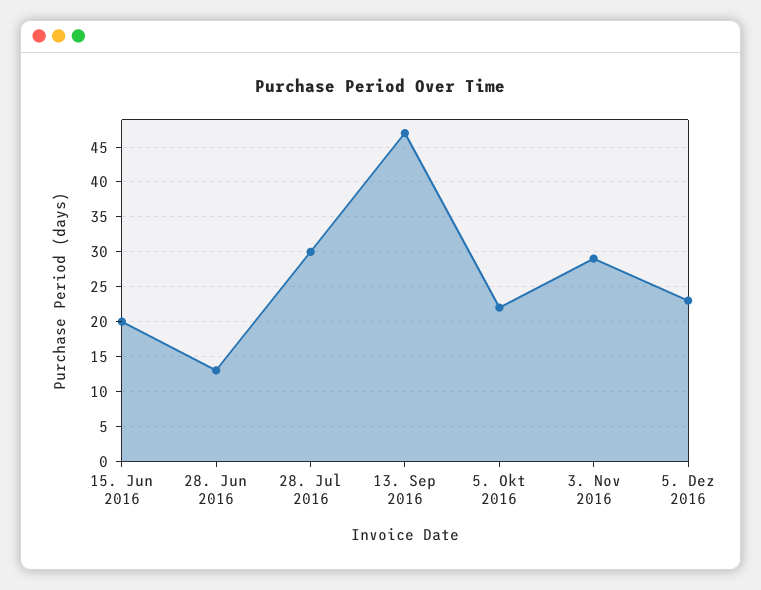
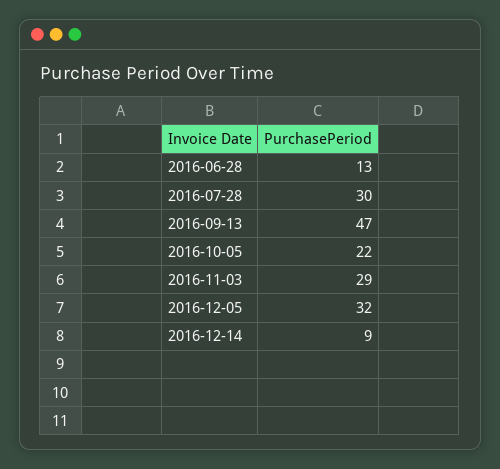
15. Jun 2016: 20 -> none
5. Dez 2016: 23 -> 32
2016-12-14: none -> 9

